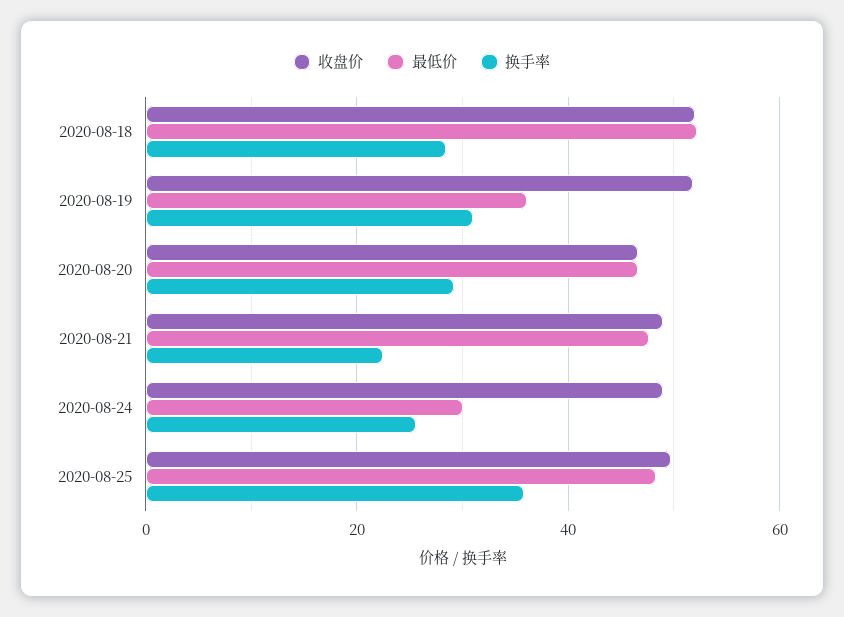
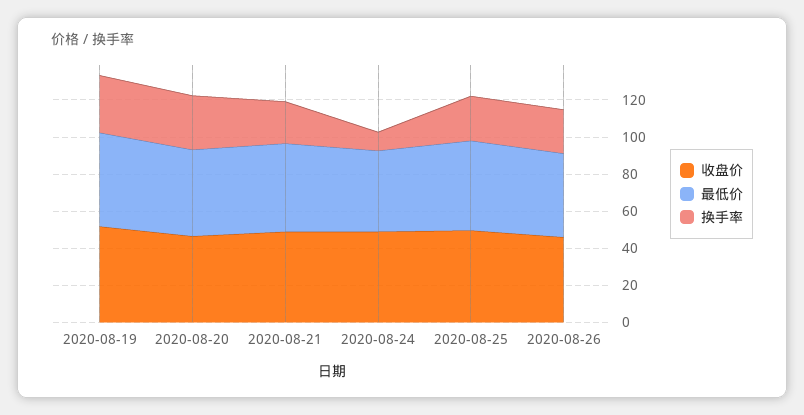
收盘价, 2020-08-18: 52 -> none
最低价, 2020-08-18: 52 -> none
换手率, 2020-08-18: 28 -> none
最低价, 2020-08-19: 36 -> 50
最低价, 2020-08-24: 30 -> 45
换手率, 2020-08-24: 26 -> 10
换手率, 2020-08-25: 36 -> 25
收盘价, 2020-08-26: none -> 45
最低价, 2020-08-26: none -> 45
换手率, 2020-08-26: none -> 25

